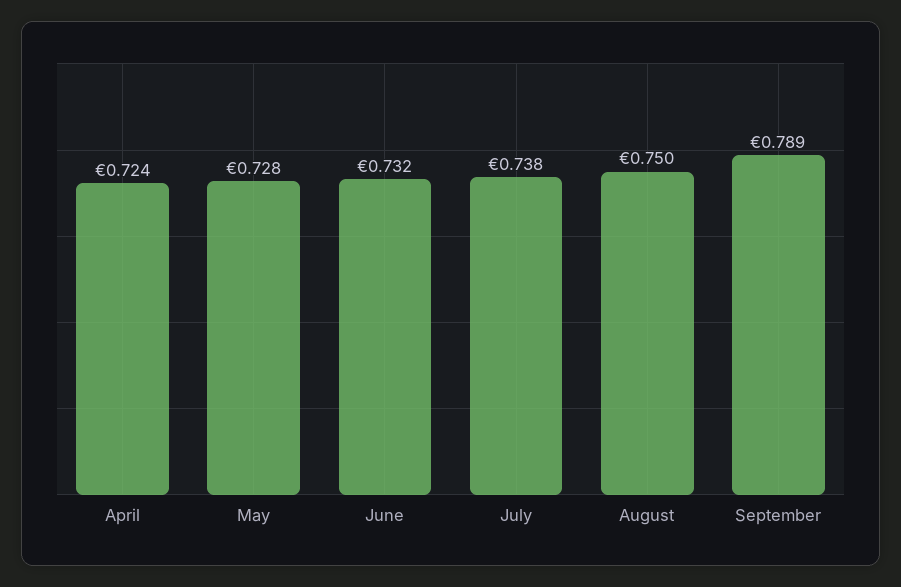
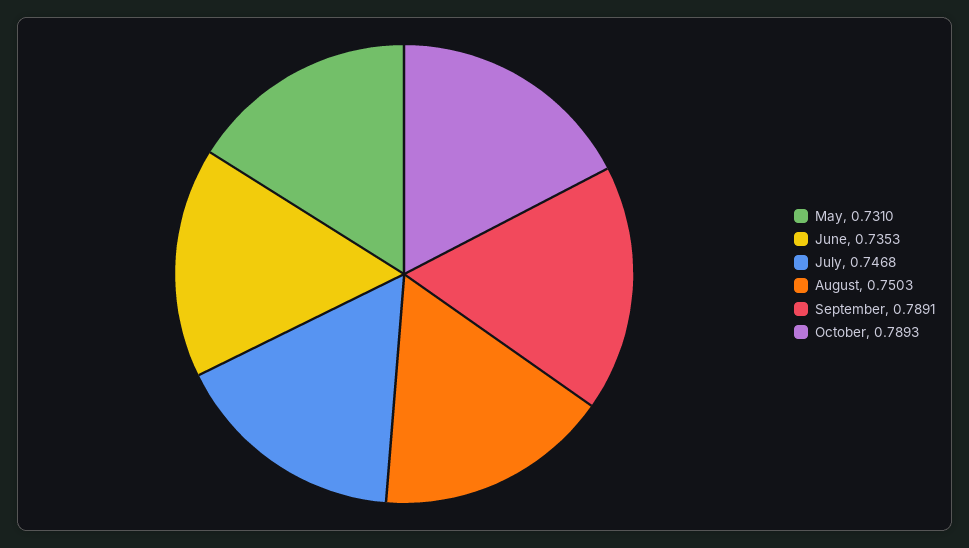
April: 0.724 -> none
May: 0.728 -> 0.731
June: 0.732 -> 0.7353
July: 0.738 -> 0.7468
October: none -> 0.7893

